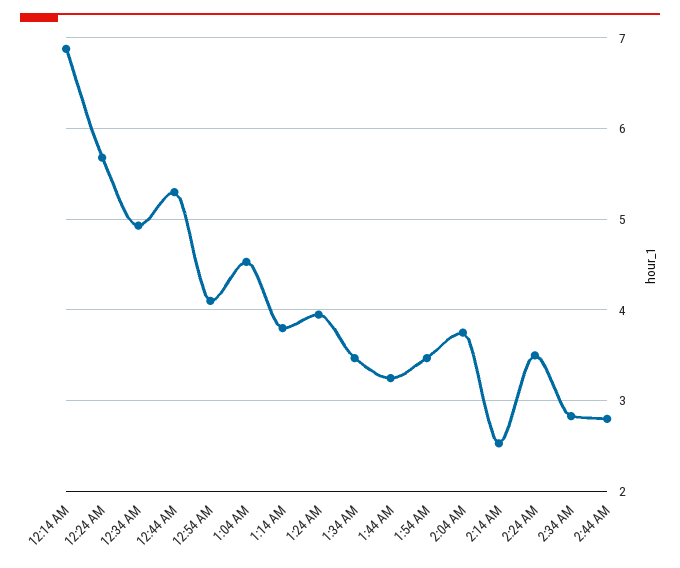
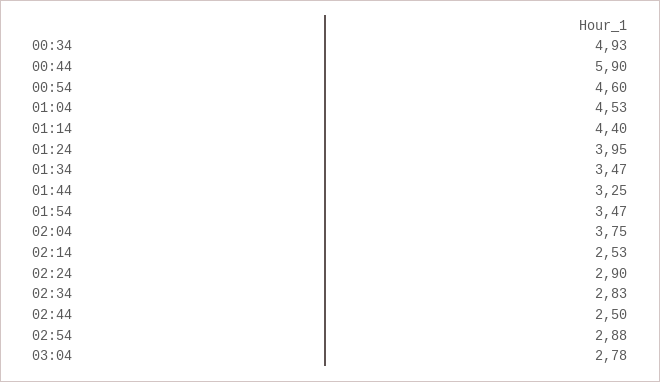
12:14 AM: 6.9 -> none
12:24 AM: 5.7 -> none
12:44 AM: 5.3 -> 5.9
12:54 AM: 4.1 -> 4.6
1:14 AM: 3.8 -> 4.4
2:24 AM: 3.5 -> 2.9
2:44 AM: 2.8 -> 2.5
02:54: none -> 2.88
03:04: none -> 2.78

